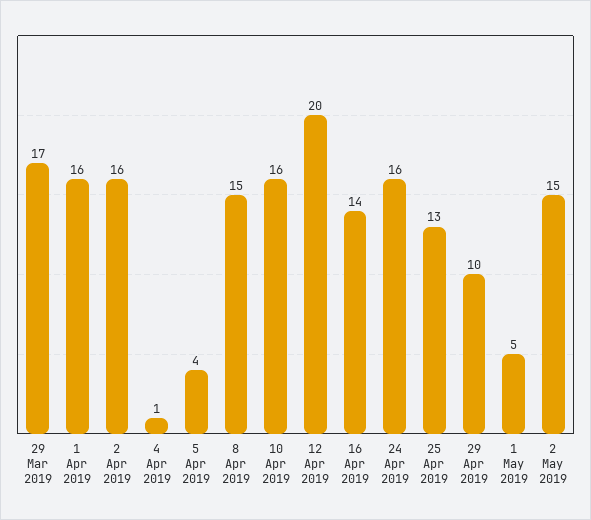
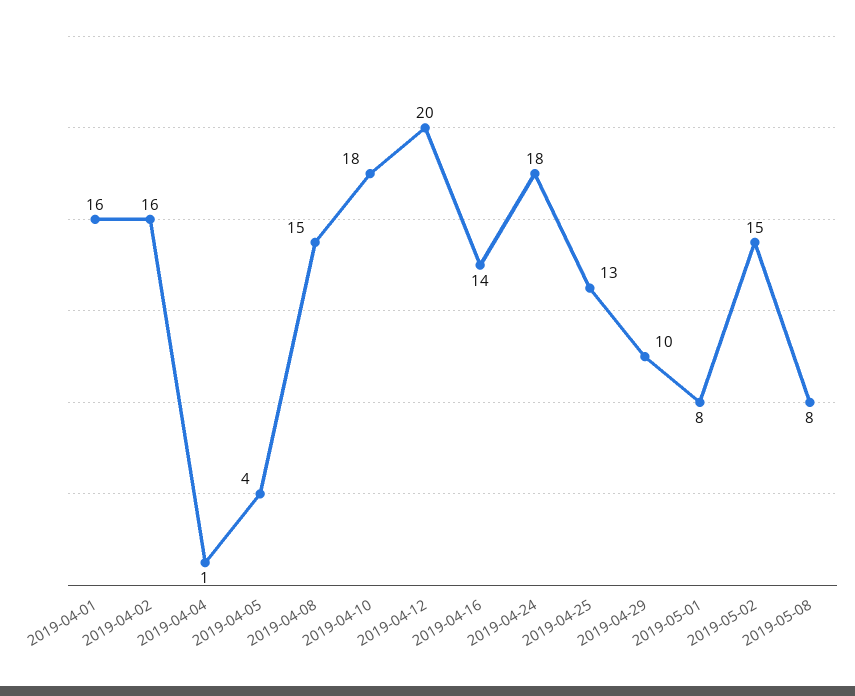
29 Mar 2019: 17 -> none
10 Apr 2019: 16 -> 18
24 Apr 2019: 16 -> 18
1 May 2019: 5 -> 8
2019-05-08: none -> 8

